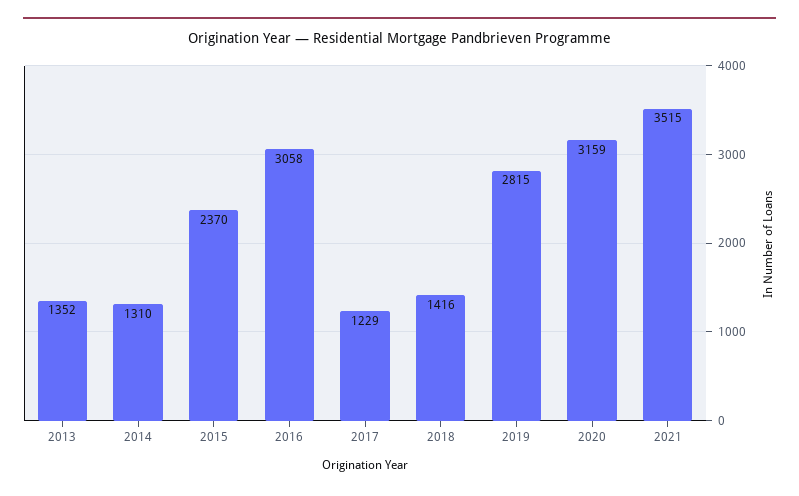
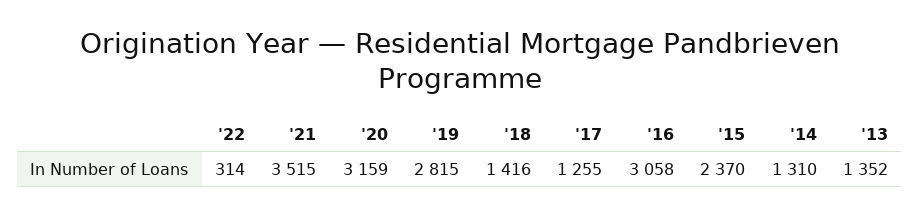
2017: 1229 -> 1255
'22: none -> 314

